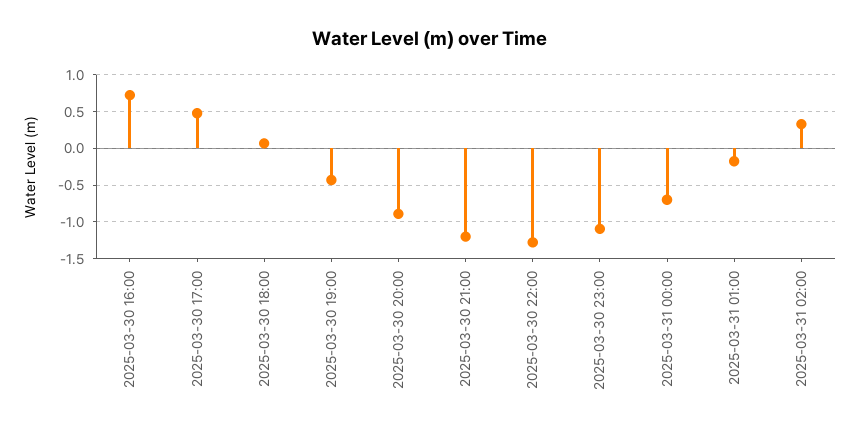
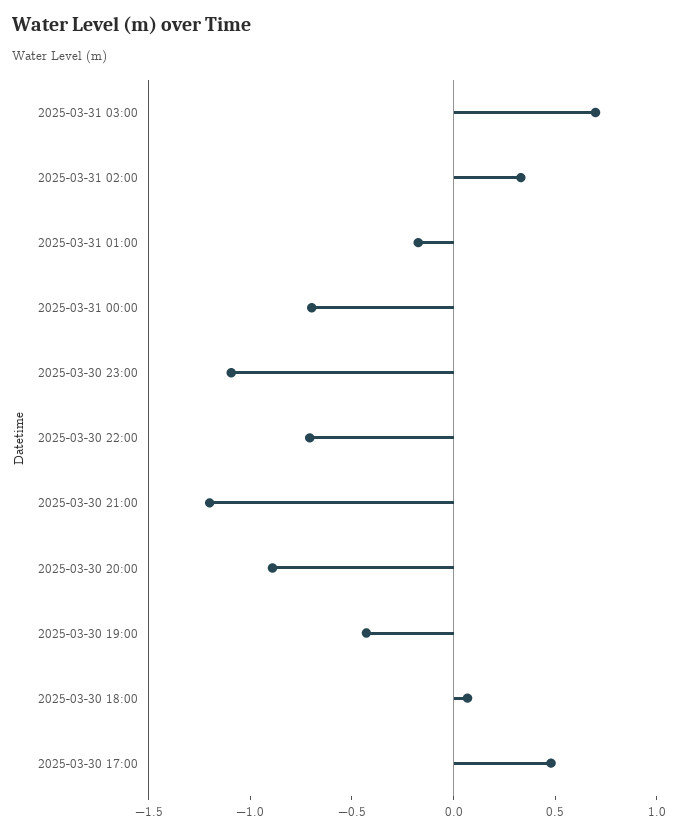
2025-03-30 16:00: 0.7 -> none
2025-03-30 22:00: -1.3 -> -0.7
2025-03-31 03:00: none -> 0.7

